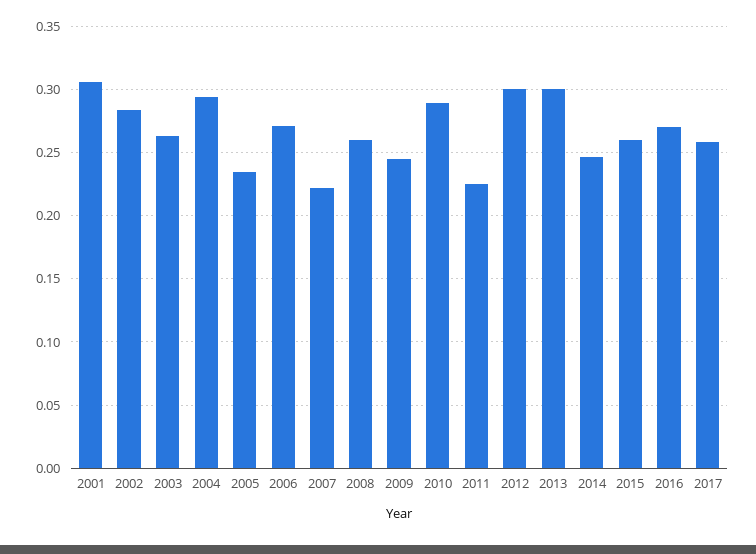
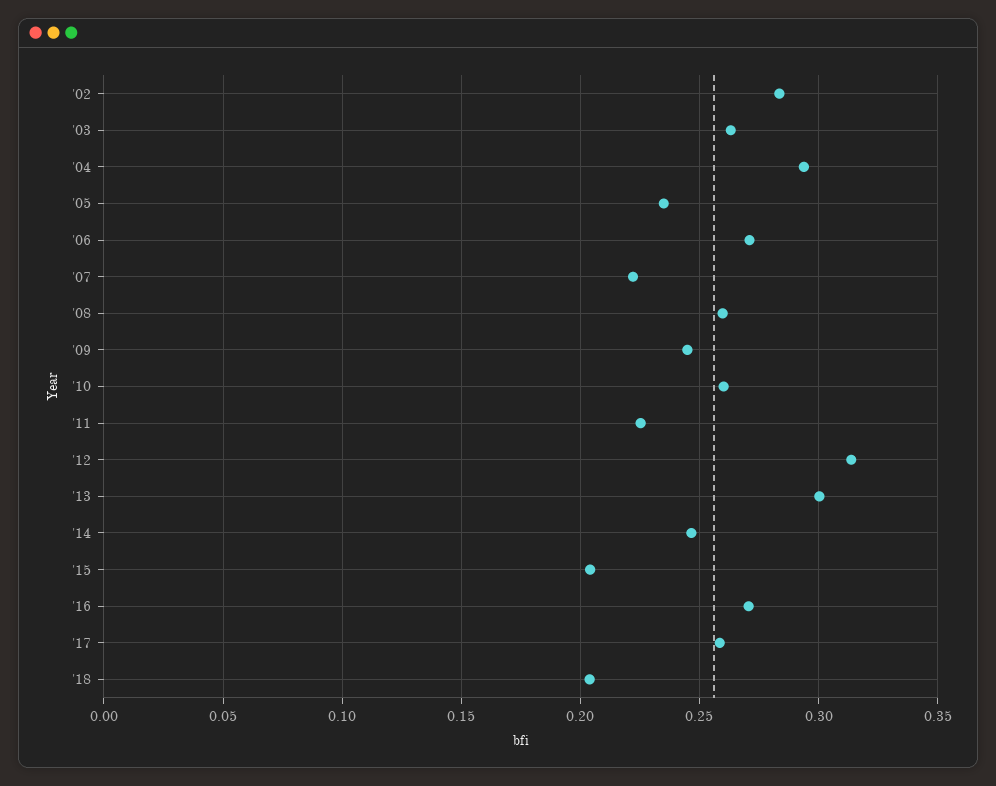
2001: 0.305 -> none
2010: 0.29 -> 0.26
2012: 0.3 -> 0.315
2015: 0.26 -> 0.205
'18: none -> 0.205

